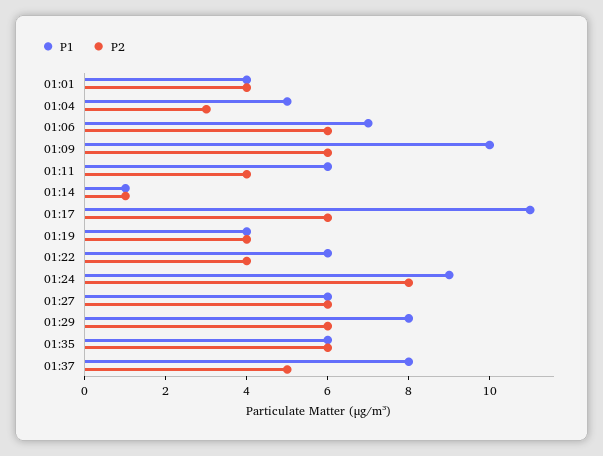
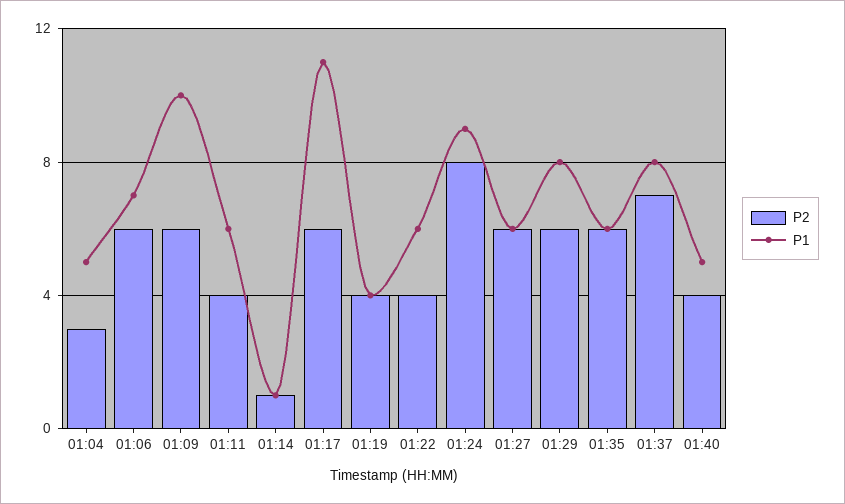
P1, 01:01: 4 -> none
P2, 01:01: 4 -> none
P2, 01:37: 5 -> 7
P2, 01:40: none -> 4
P1, 01:40: none -> 5

